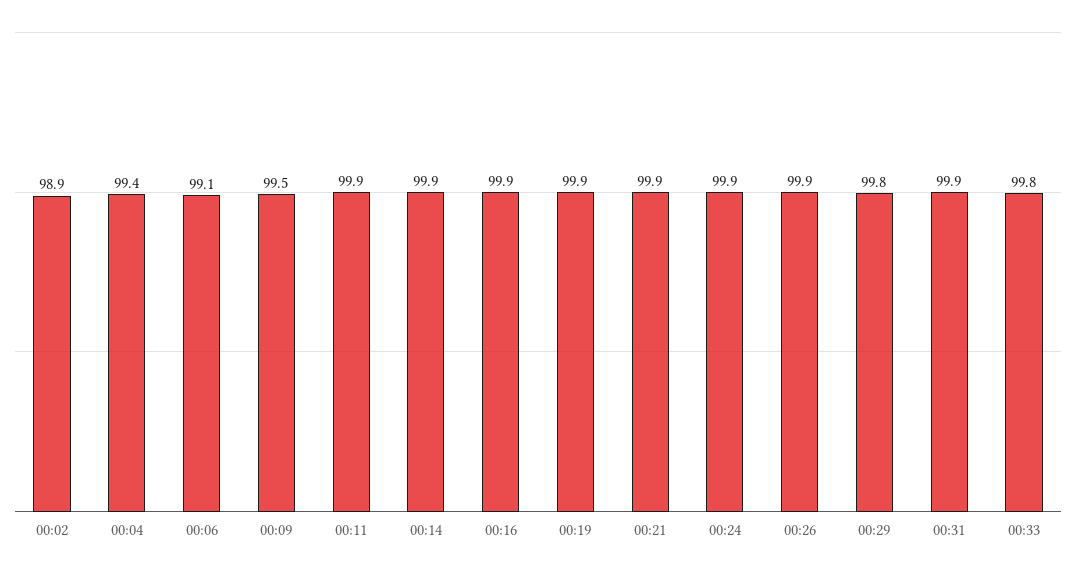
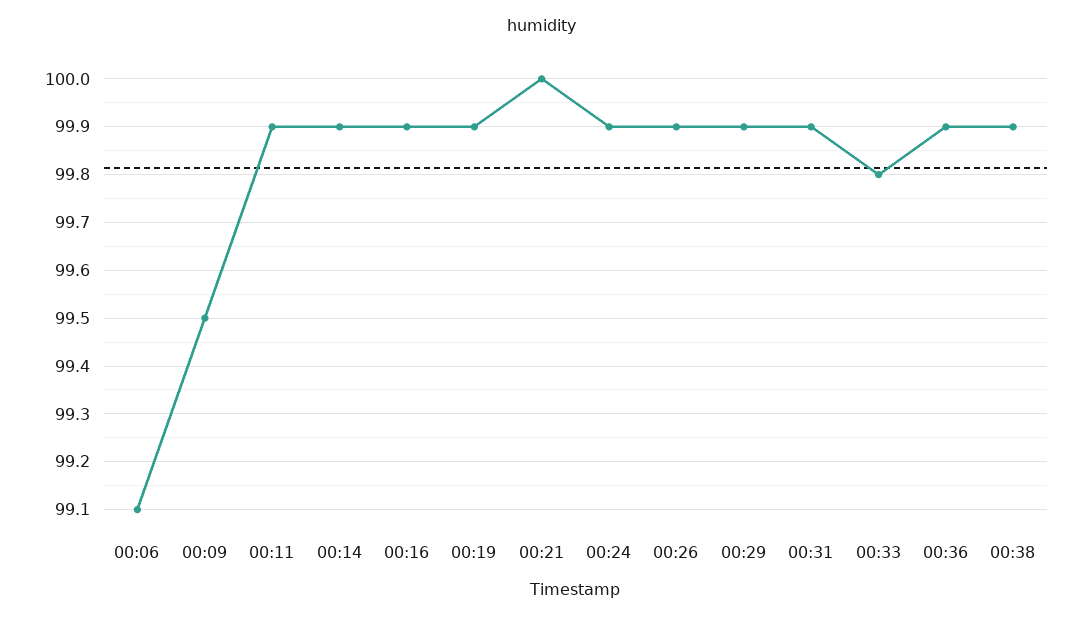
00:02: 98.9 -> none
00:04: 99.4 -> none
00:21: 99.9 -> 100
00:29: 99.8 -> 99.9
00:36: none -> 99.9
00:38: none -> 99.9

